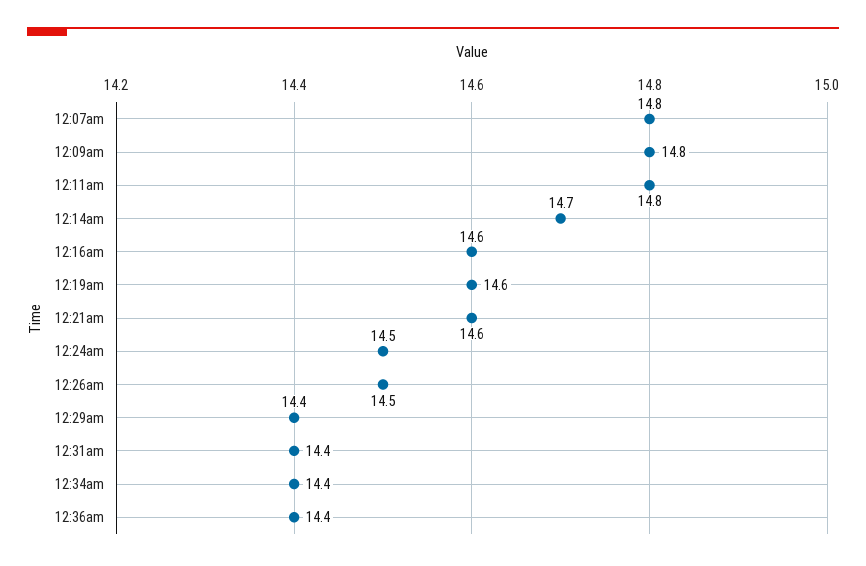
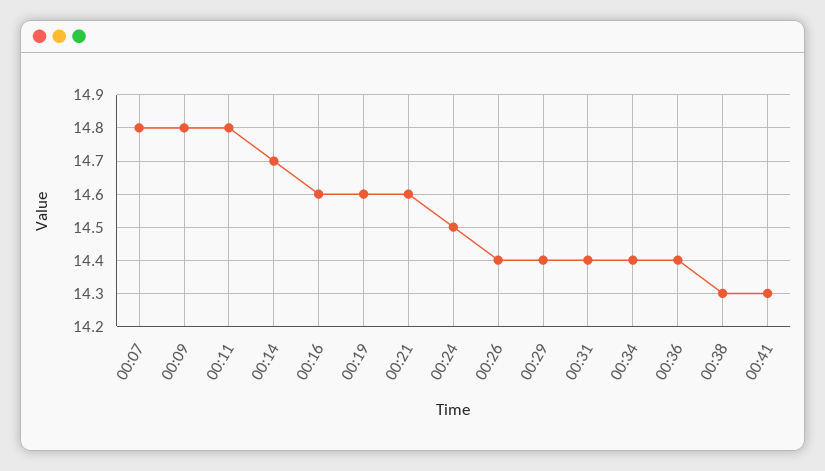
12:26am: 14.5 -> 14.4
00:38: none -> 14.3
00:41: none -> 14.3

